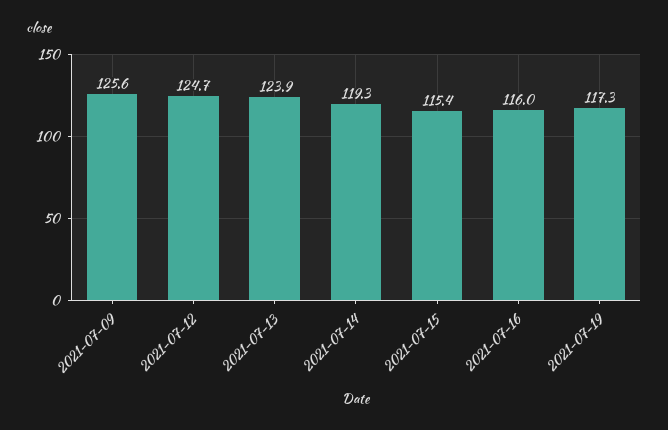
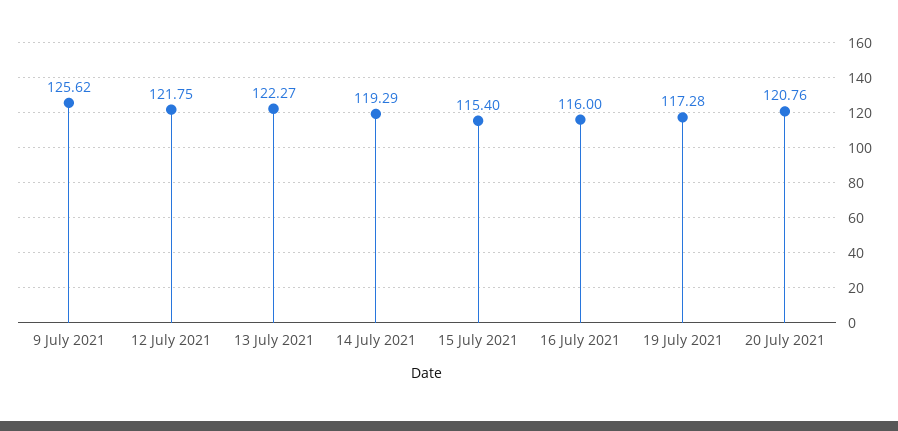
2021-07-12: 124.7 -> 121.75
2021-07-13: 123.9 -> 122.27
20 July 2021: none -> 120.76

